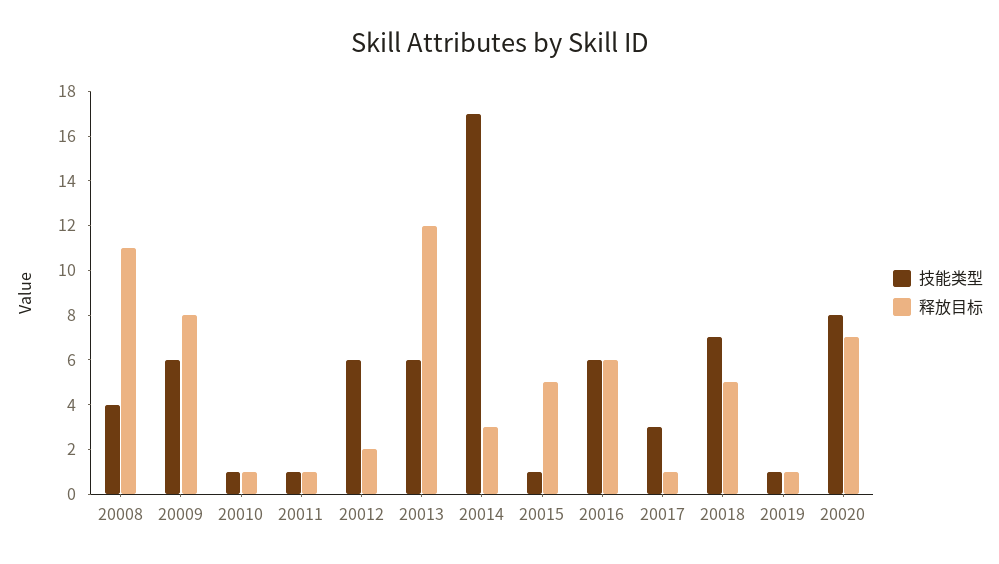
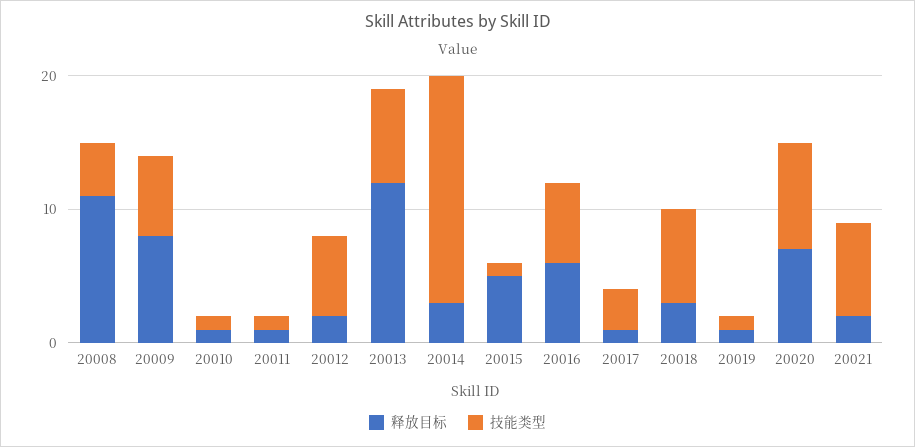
技能类型, 20013: 6 -> 7
释放目标, 20018: 5 -> 3
释放目标, 20021: none -> 2
技能类型, 20021: none -> 7

